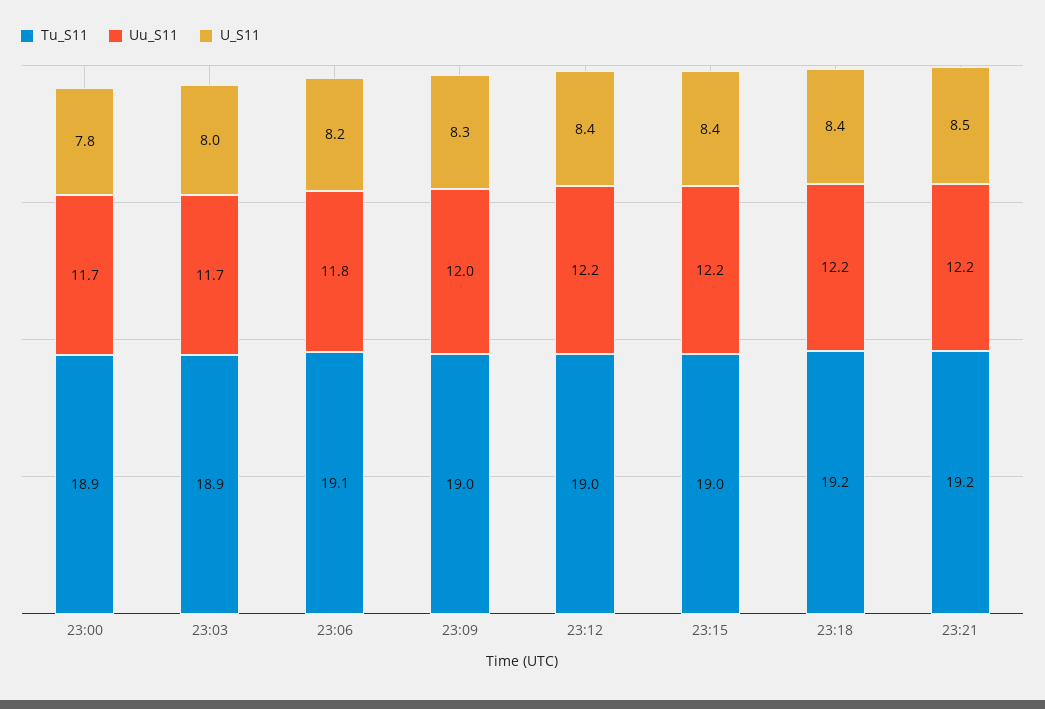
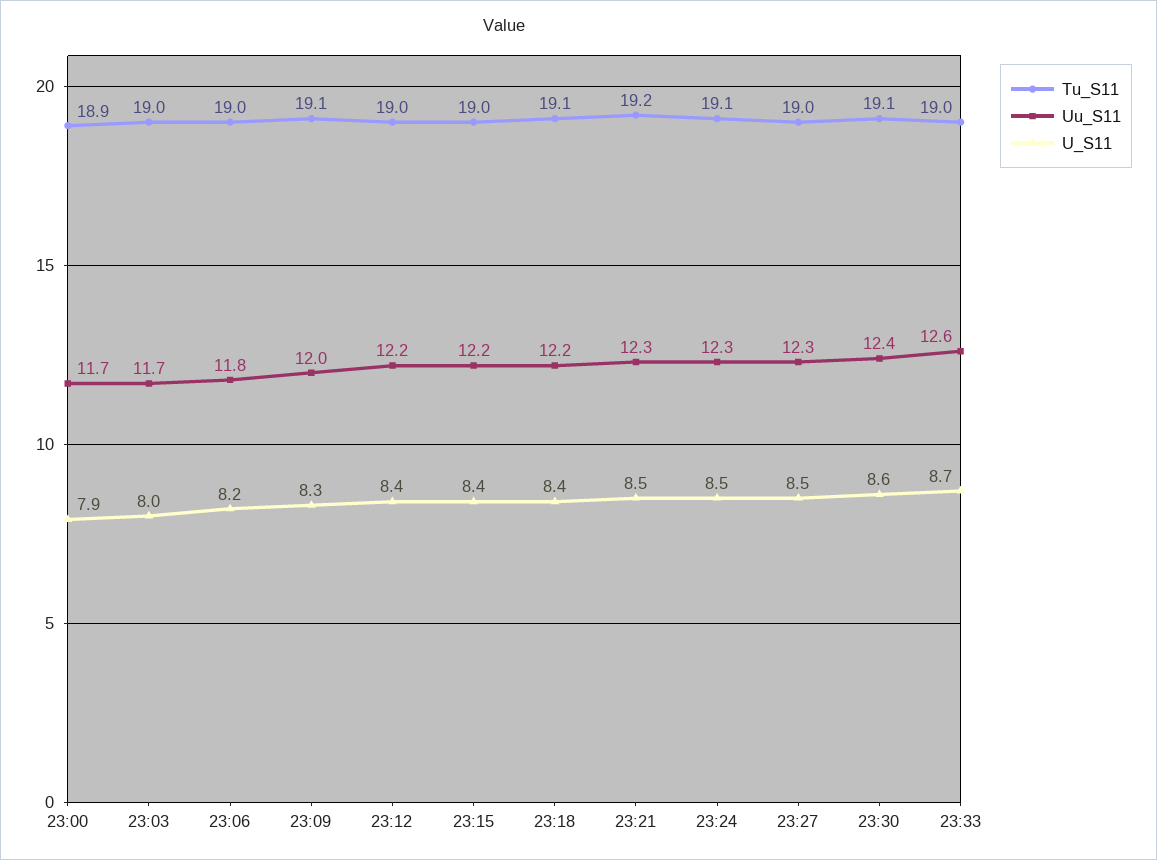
U_S11, 23:00: 7.8 -> 7.9
Tu_S11, 23:03: 18.9 -> 19
Tu_S11, 23:06: 19.1 -> 19
Tu_S11, 23:09: 19 -> 19.1
Tu_S11, 23:18: 19.2 -> 19.1
Uu_S11, 23:21: 12.2 -> 12.3
Tu_S11, 23:24: none -> 19.1
Uu_S11, 23:24: none -> 12.3
U_S11, 23:24: none -> 8.5
Tu_S11, 23:27: none -> 19
Uu_S11, 23:27: none -> 12.3
U_S11, 23:27: none -> 8.5
Tu_S11, 23:30: none -> 19.1
Uu_S11, 23:30: none -> 12.4
U_S11, 23:30: none -> 8.6
Tu_S11, 23:33: none -> 19
Uu_S11, 23:33: none -> 12.6
U_S11, 23:33: none -> 8.7

